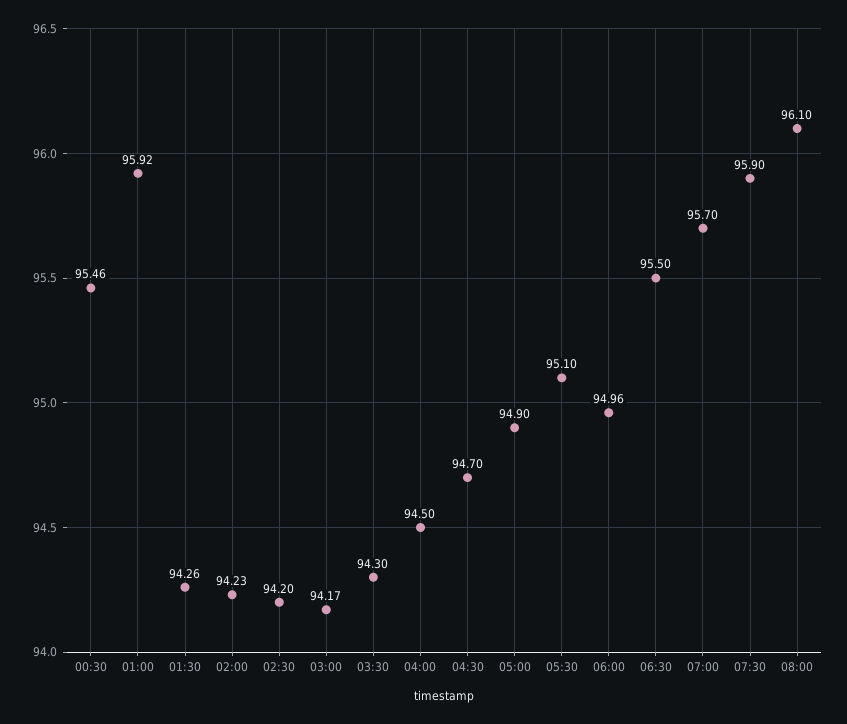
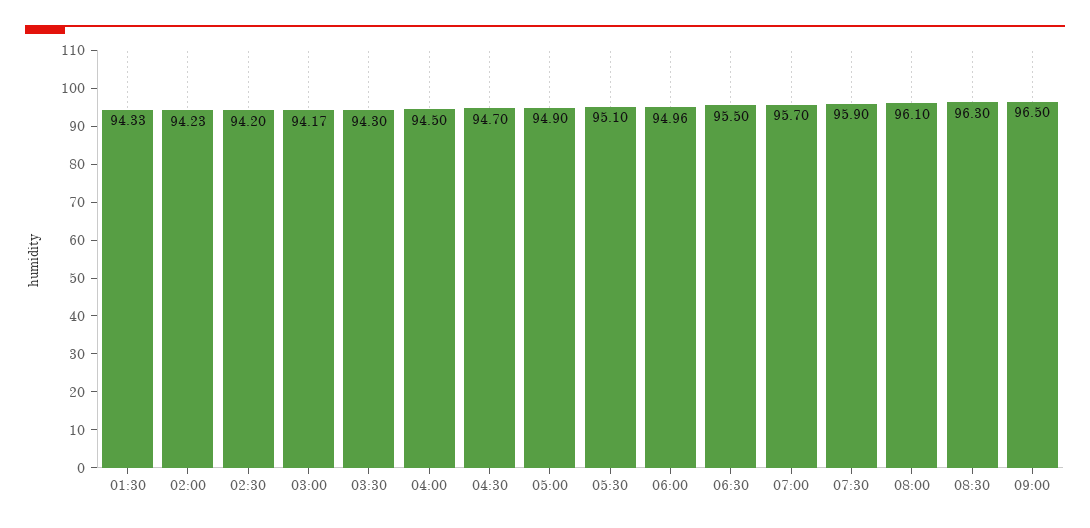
00:30: 95.46 -> none
01:00: 95.92 -> none
01:30: 94.26 -> 94.33
08:30: none -> 96.3
09:00: none -> 96.5

